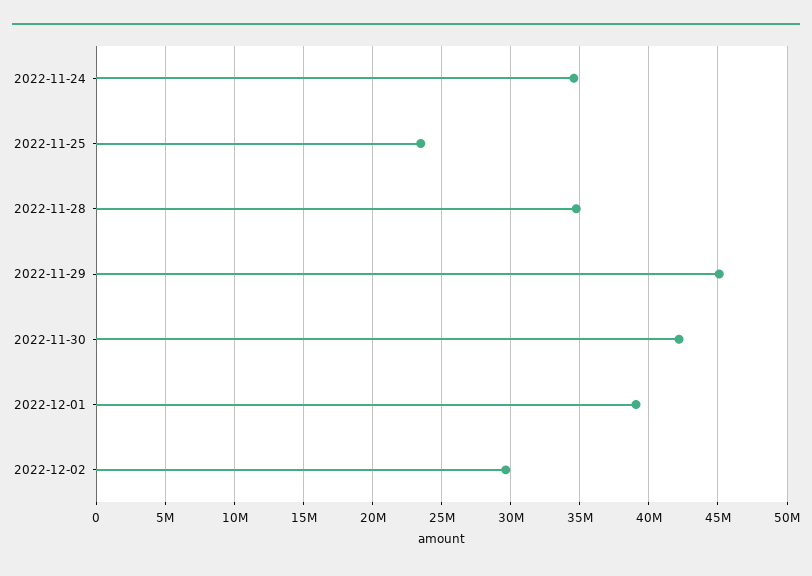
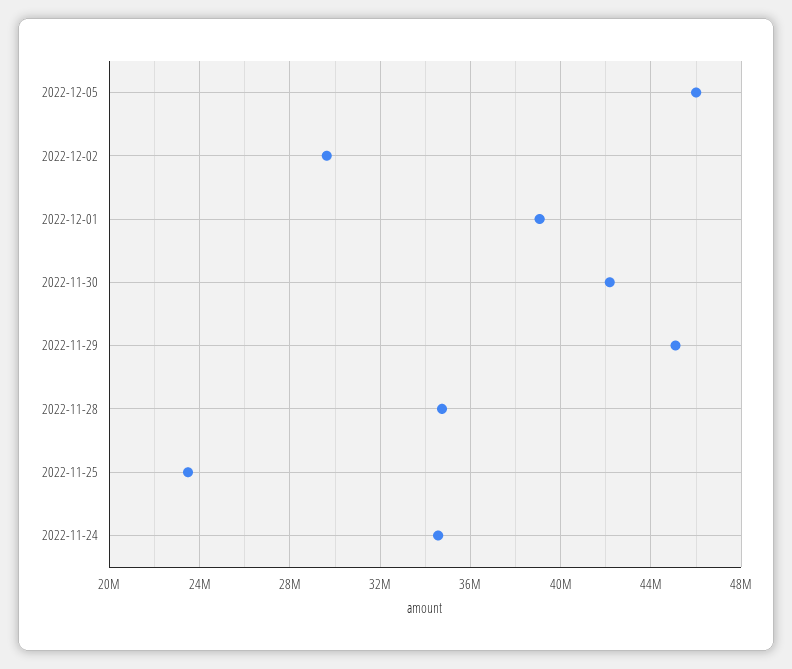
2022-12-05: none -> 46000000

